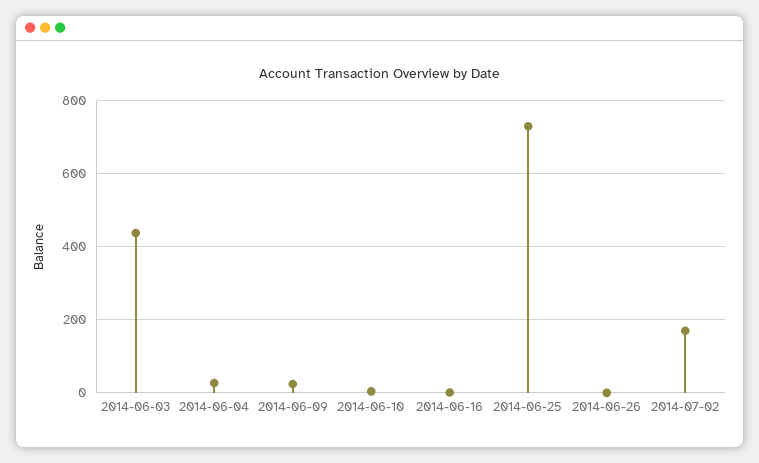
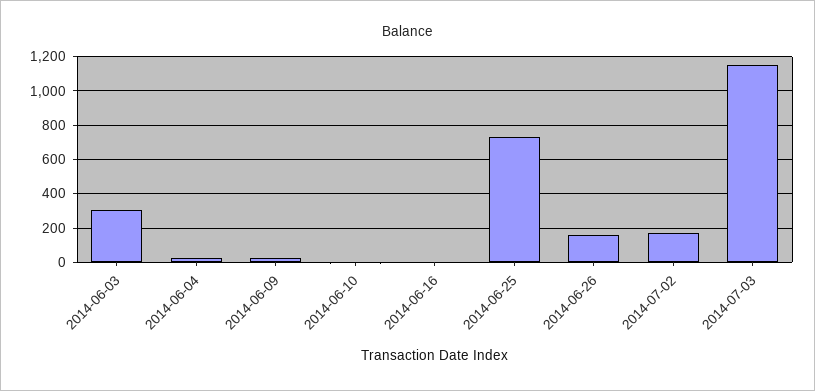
2014-06-03: 440 -> 300
2014-06-26: 0 -> 150
2014-07-03: none -> 1150

